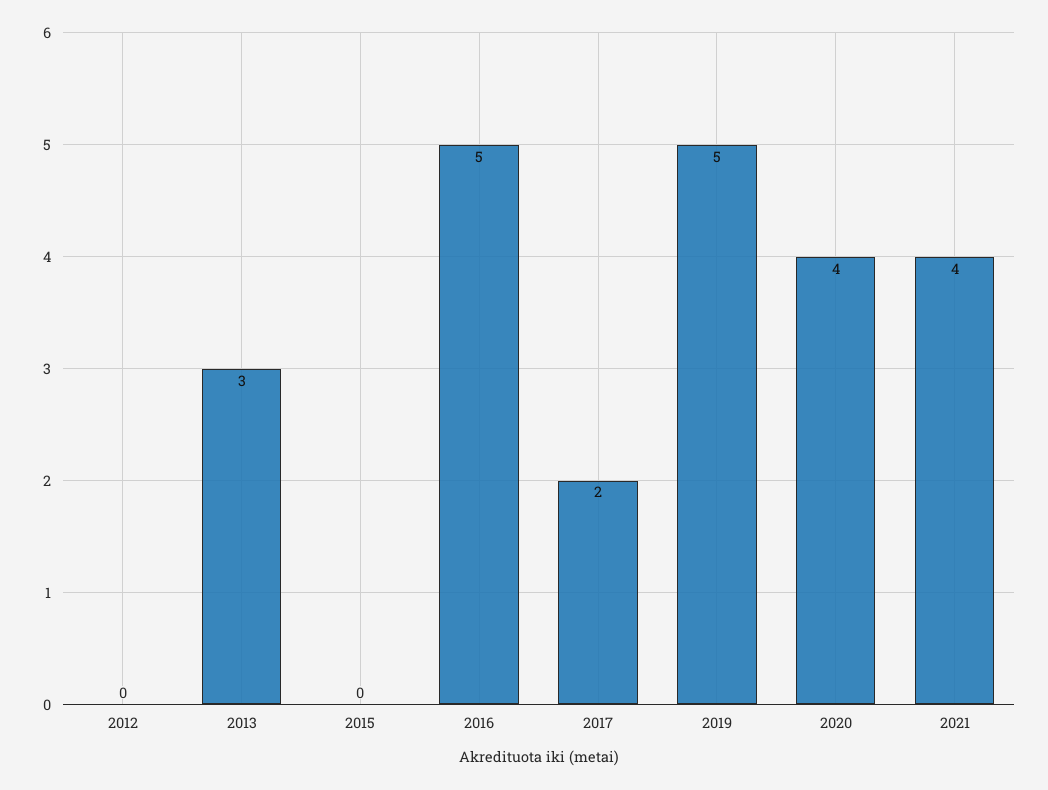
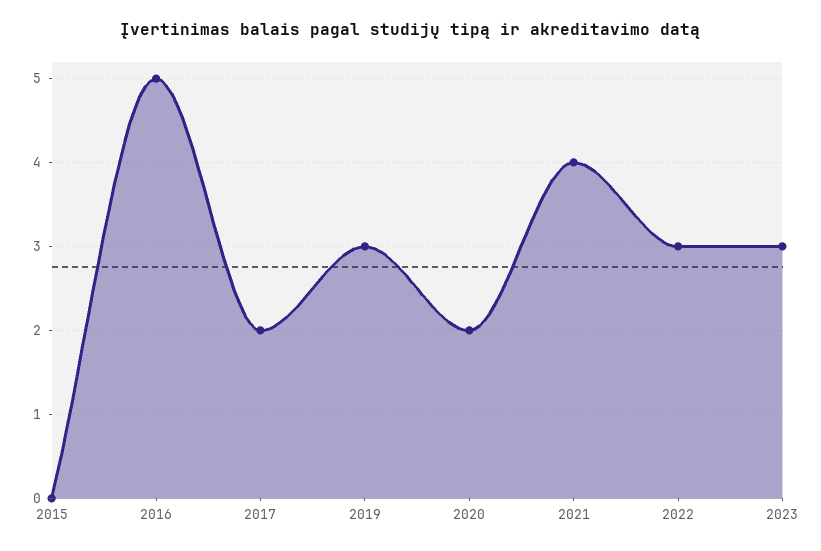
2012: 0 -> none
2013: 3 -> none
2019: 5 -> 3
2020: 4 -> 2
2022: none -> 3
2023: none -> 3

